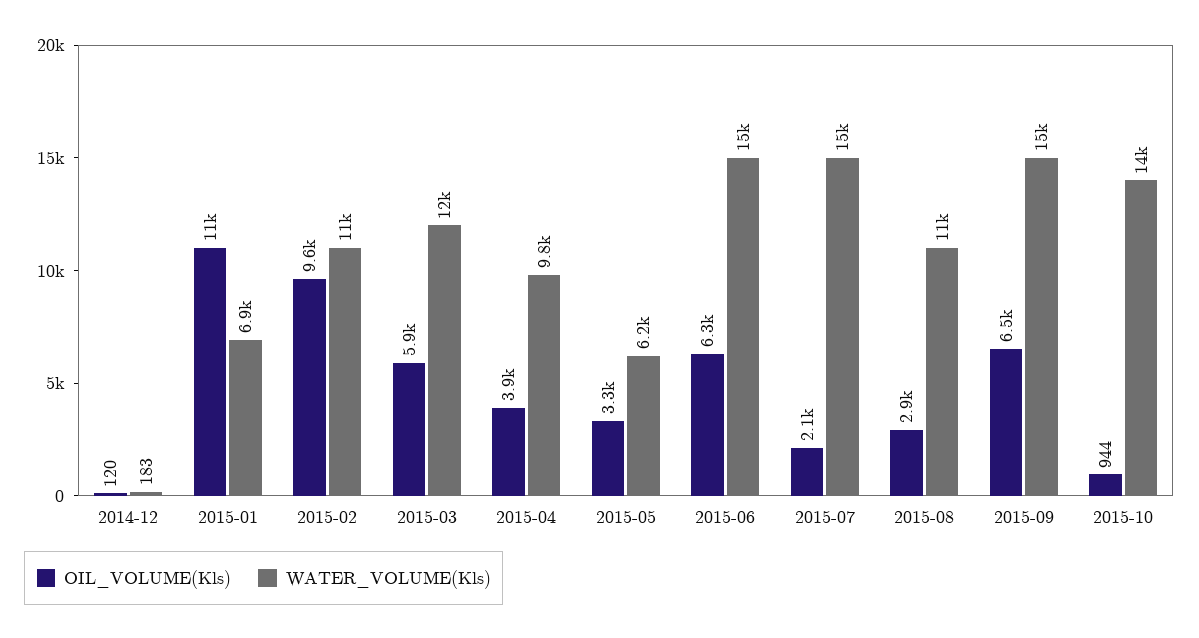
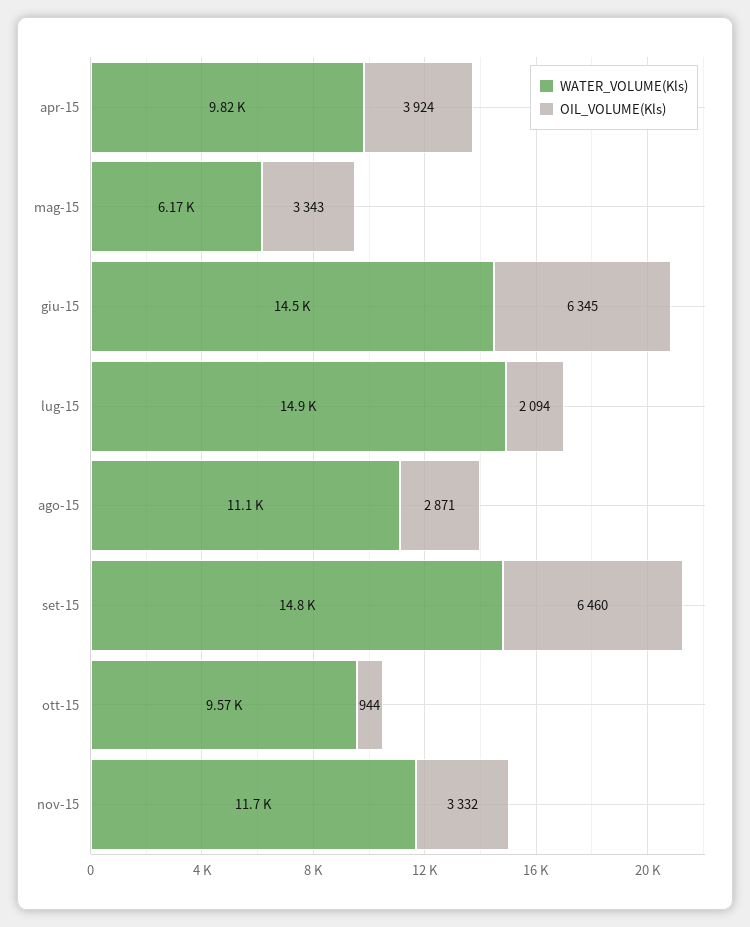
OIL_VOLUME(Kls), 2014-12: 120 -> none
WATER_VOLUME(Kls), 2014-12: 183 -> none
OIL_VOLUME(Kls), 2015-01: 11000 -> none
WATER_VOLUME(Kls), 2015-01: 6900 -> none
OIL_VOLUME(Kls), 2015-02: 9600 -> none
WATER_VOLUME(Kls), 2015-02: 11000 -> none
OIL_VOLUME(Kls), 2015-03: 5900 -> none
WATER_VOLUME(Kls), 2015-03: 12000 -> none
WATER_VOLUME(Kls), 2015-10: 14000 -> 9570
WATER_VOLUME(Kls), nov-15: none -> 11700
OIL_VOLUME(Kls), nov-15: none -> 3332

